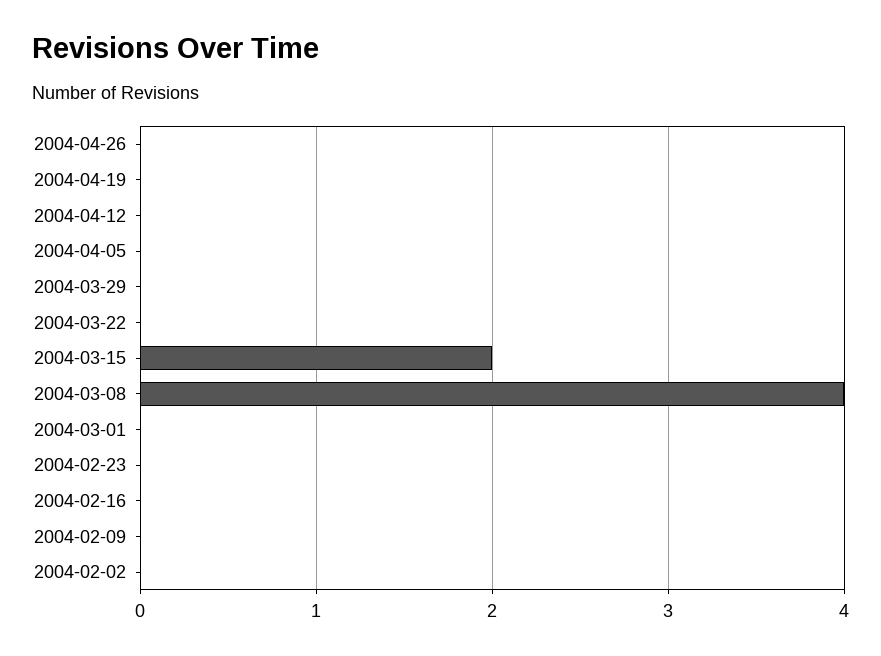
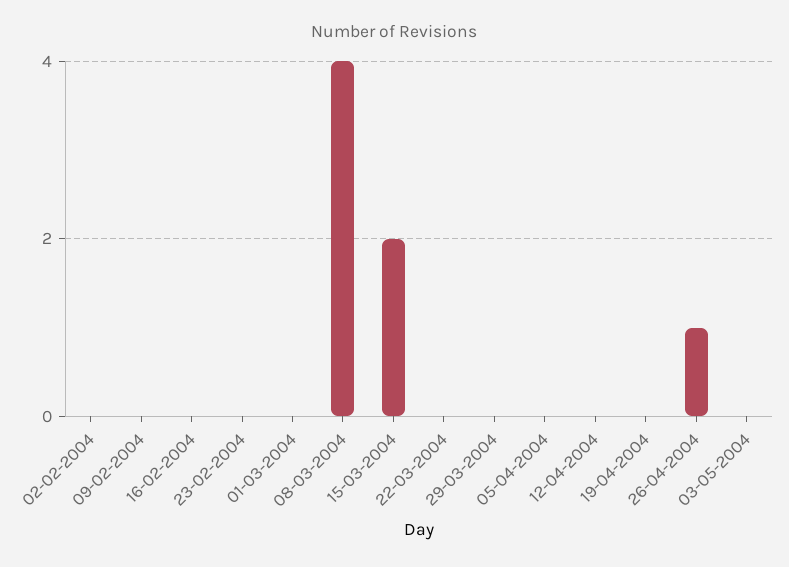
2004-04-26: 0 -> 1
03-05-2004: none -> 0

